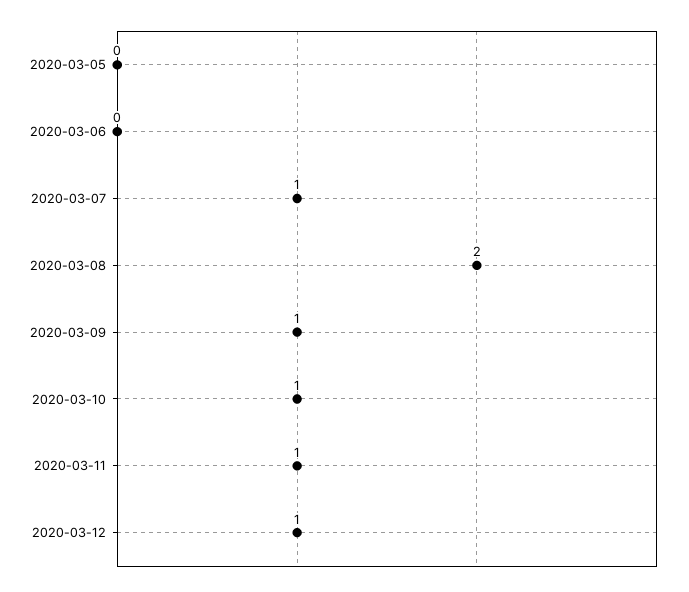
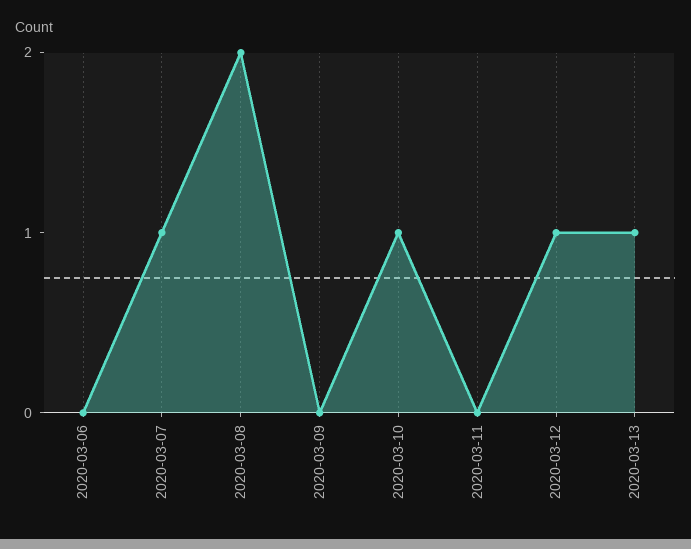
2020-03-05: 0 -> none
2020-03-09: 1 -> 0
2020-03-11: 1 -> 0
2020-03-13: none -> 1

